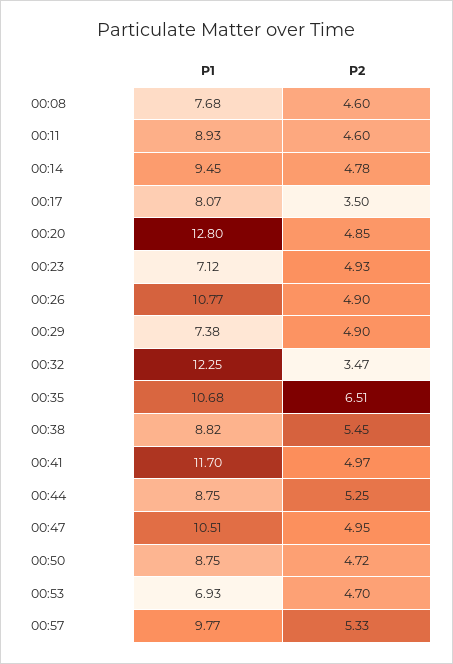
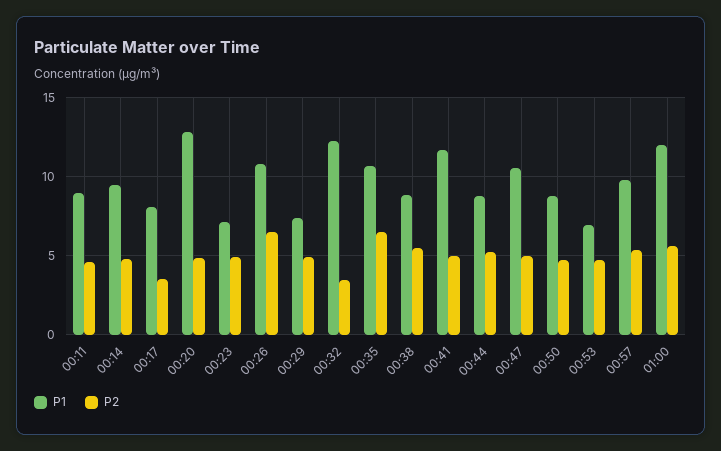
P1, 00:08: 7.68 -> none
P2, 00:08: 4.6 -> none
P2, 00:26: 4.9 -> 6.5
P1, 01:00: none -> 12
P2, 01:00: none -> 5.5

